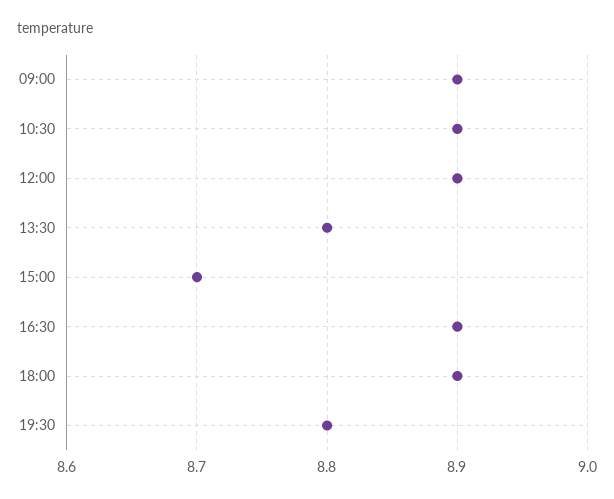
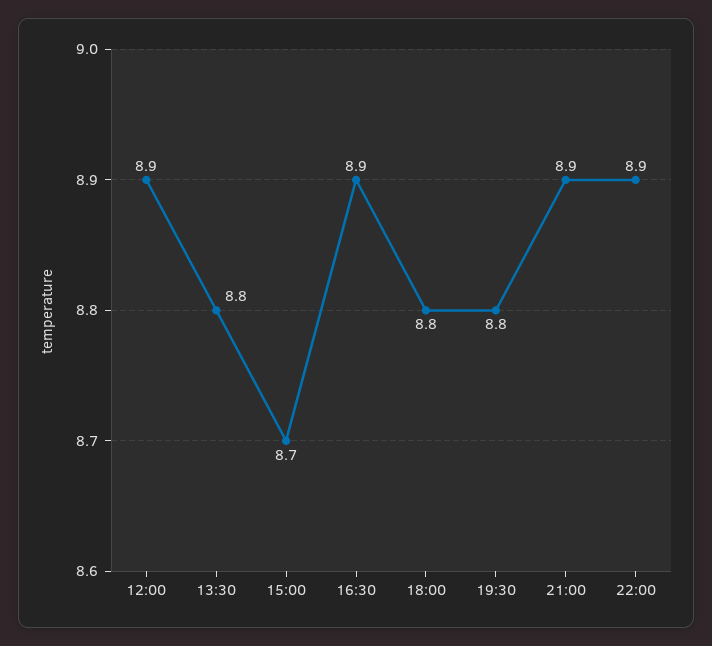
09:00: 8.9 -> none
10:30: 8.9 -> none
18:00: 8.9 -> 8.8
21:00: none -> 8.9
22:00: none -> 8.9

